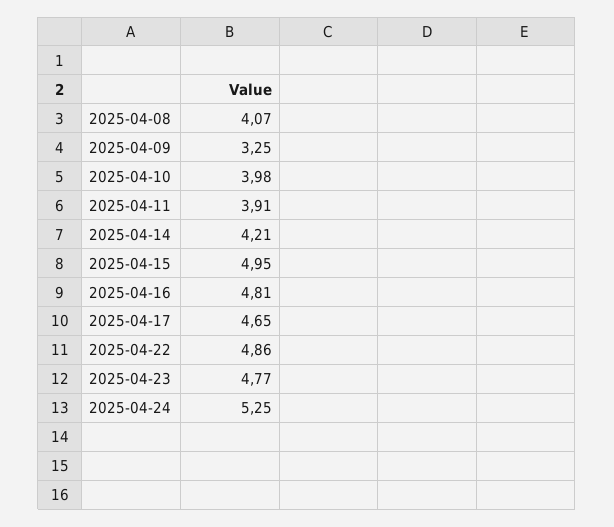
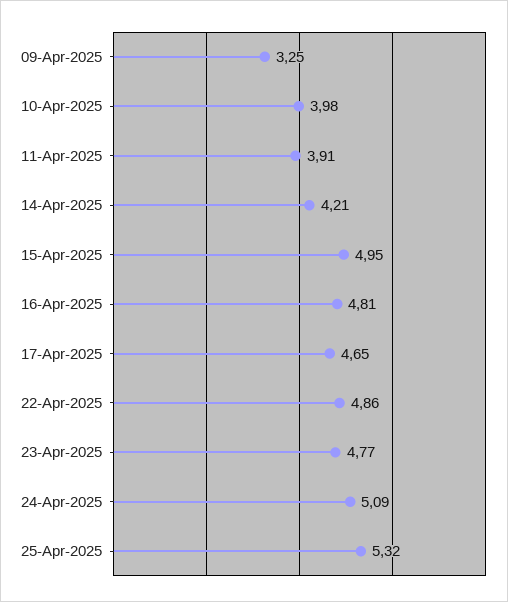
2025-04-08: 4.07 -> none
2025-04-24: 5.25 -> 5.09
25-Apr-2025: none -> 5.32

